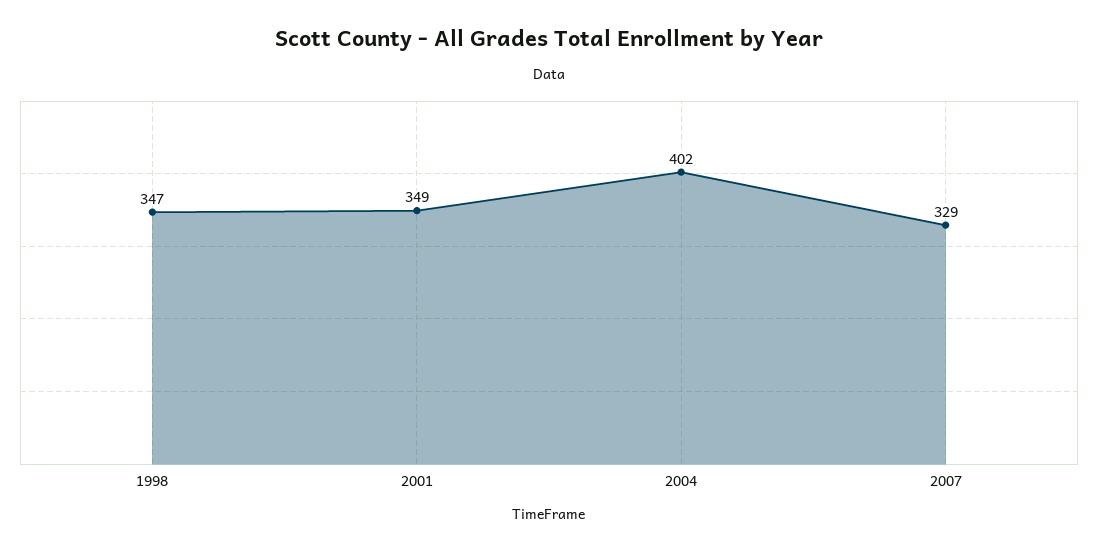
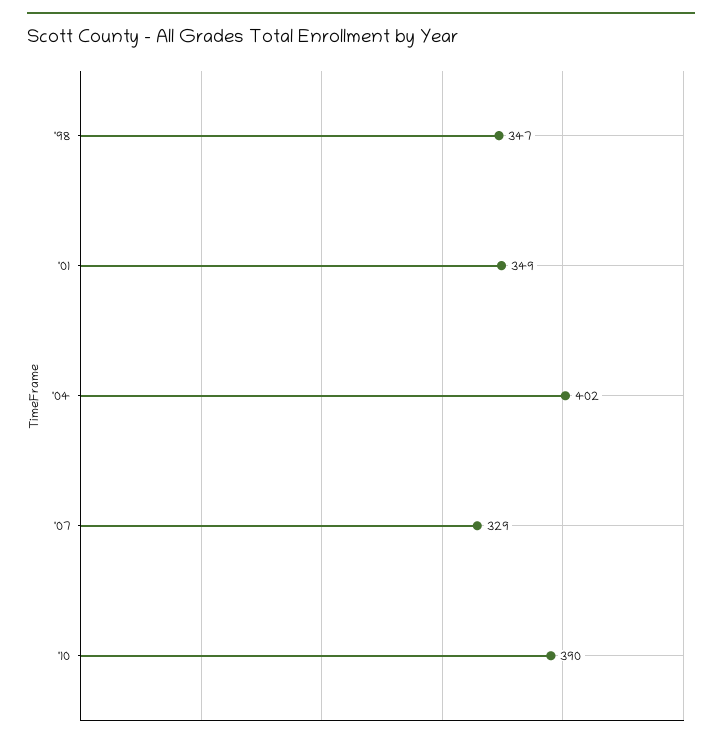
'10: none -> 390

